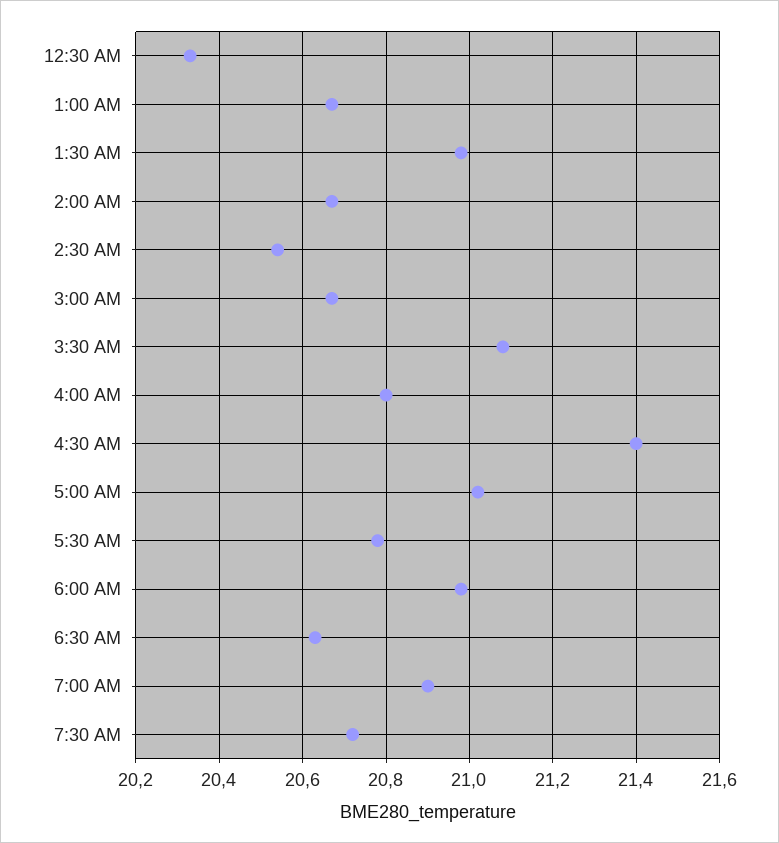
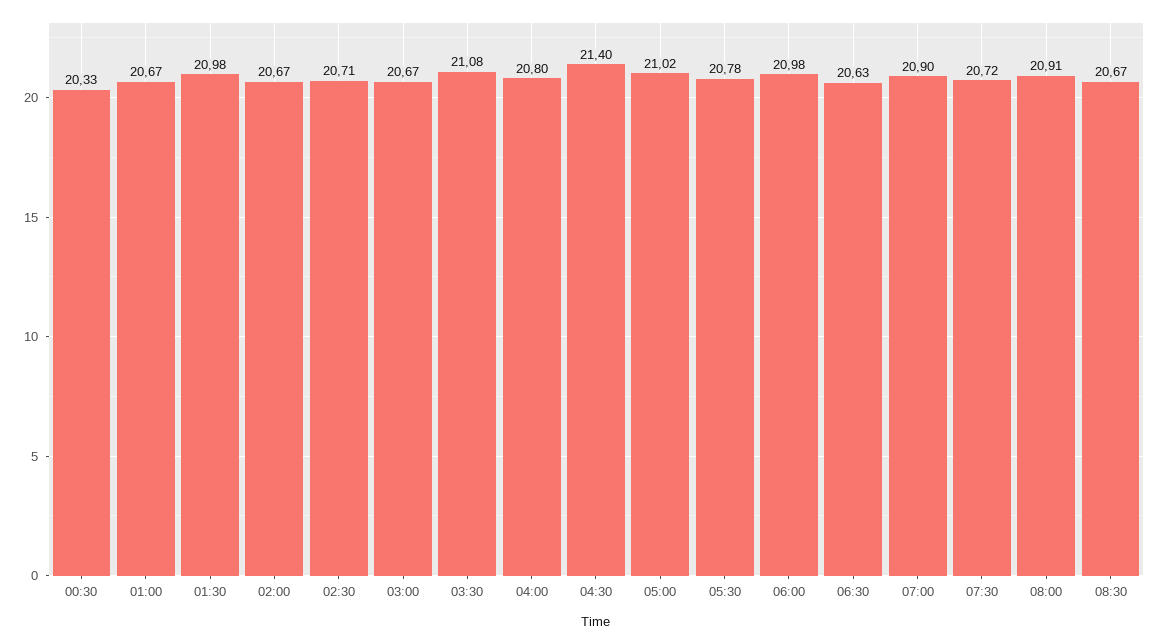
2:30 AM: 20.55 -> 20.71
08:00: none -> 20.91
08:30: none -> 20.67

